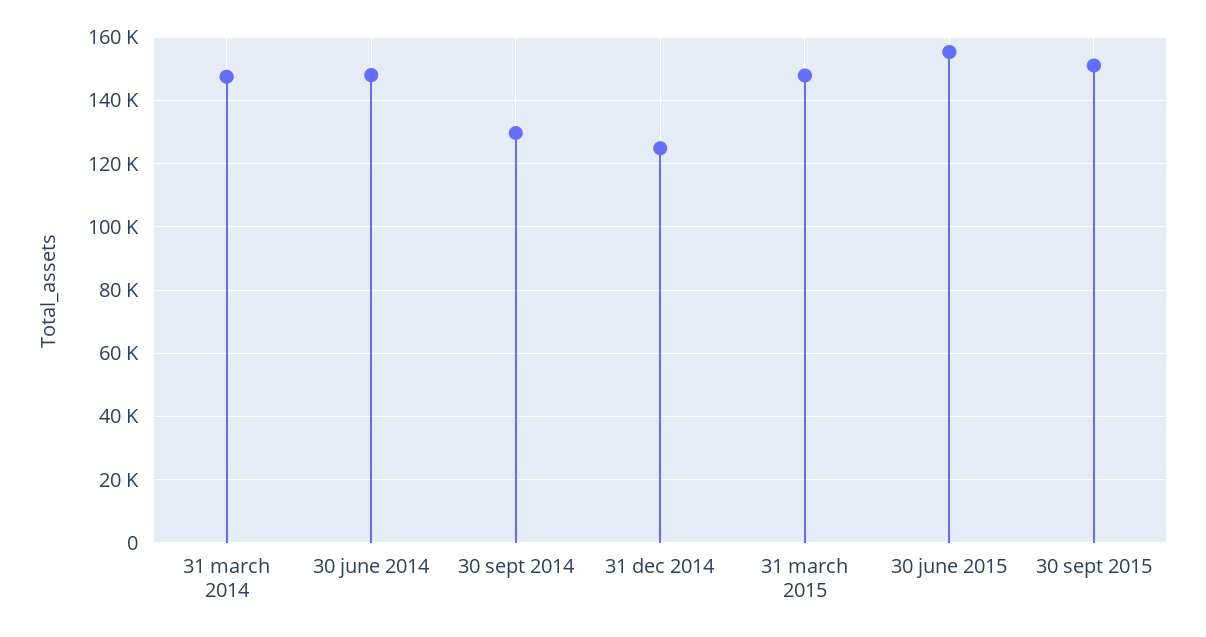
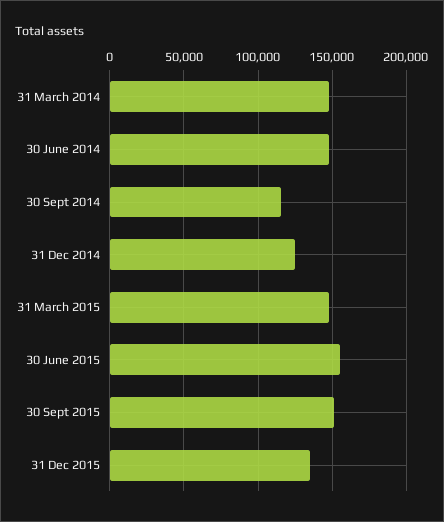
30 sept 2014: 130000 -> 115000
31 Dec 2015: none -> 135000

